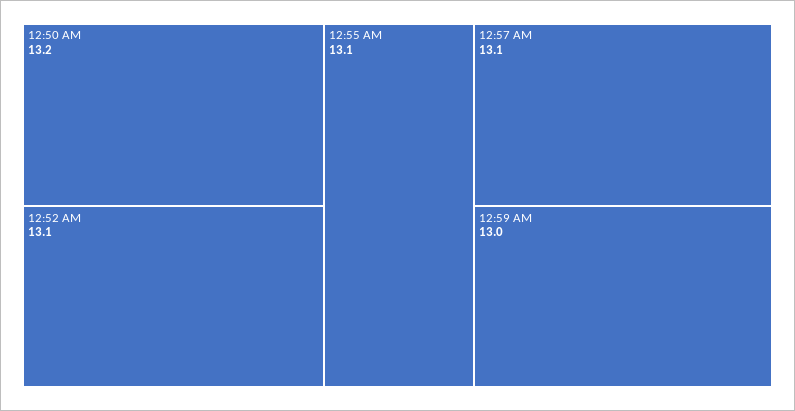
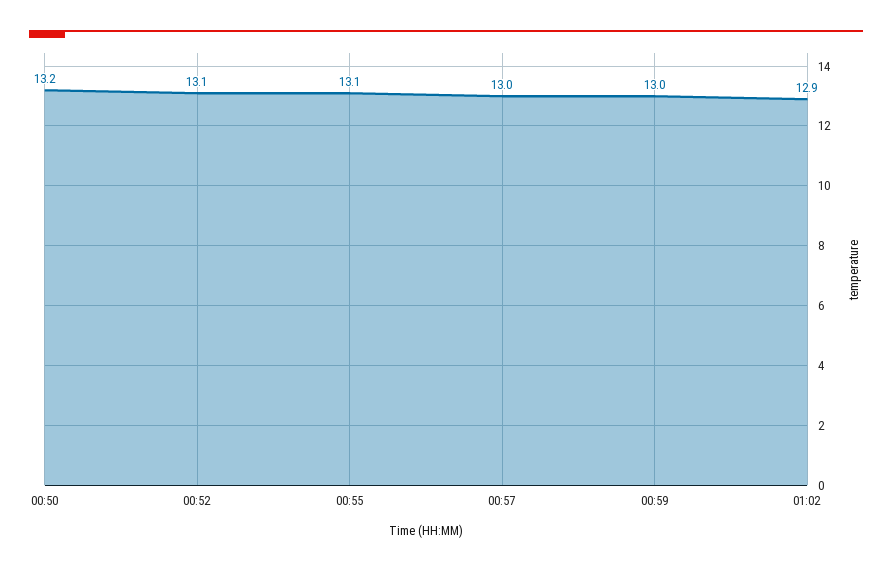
12:57 AM: 13.1 -> 13
01:02: none -> 12.9

